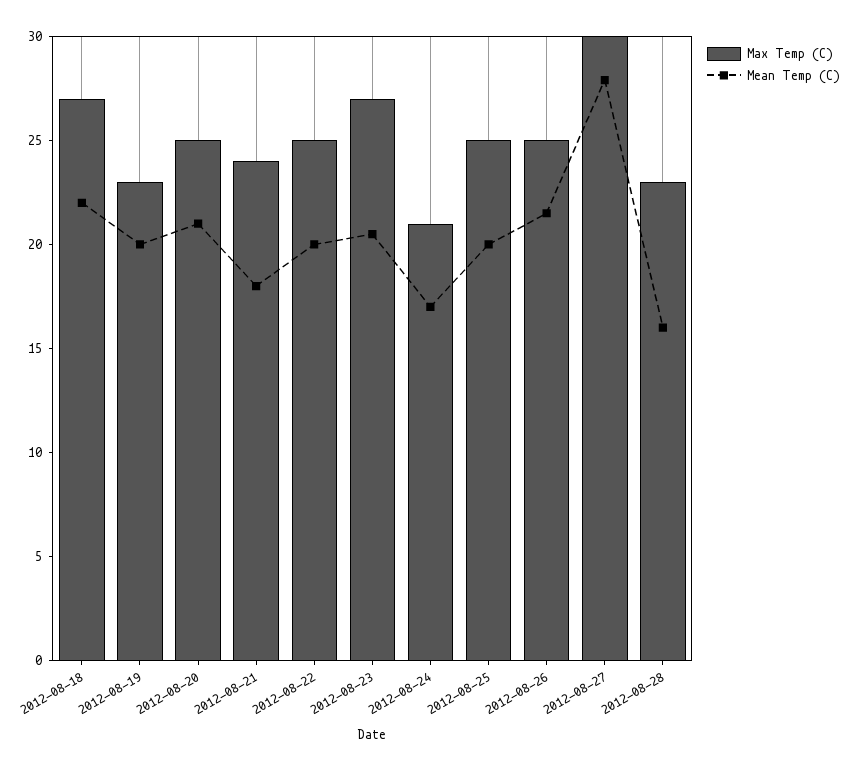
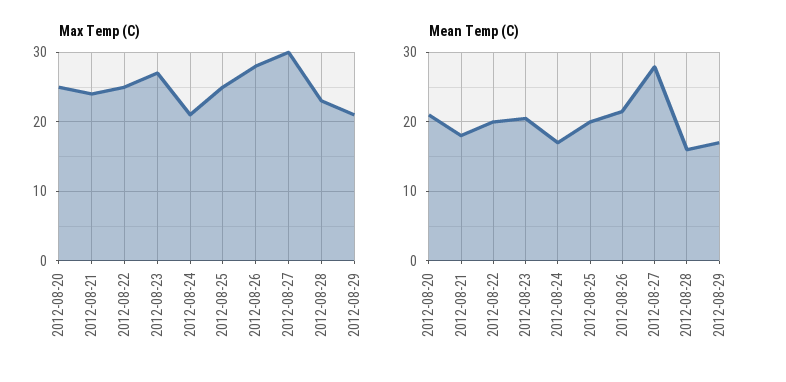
Max Temp (C), 2012-08-18: 27 -> none
Mean Temp (C), 2012-08-18: 22 -> none
Max Temp (C), 2012-08-19: 23 -> none
Mean Temp (C), 2012-08-19: 20 -> none
Max Temp (C), 2012-08-26: 25 -> 28
Max Temp (C), 2012-08-29: none -> 21
Mean Temp (C), 2012-08-29: none -> 17

